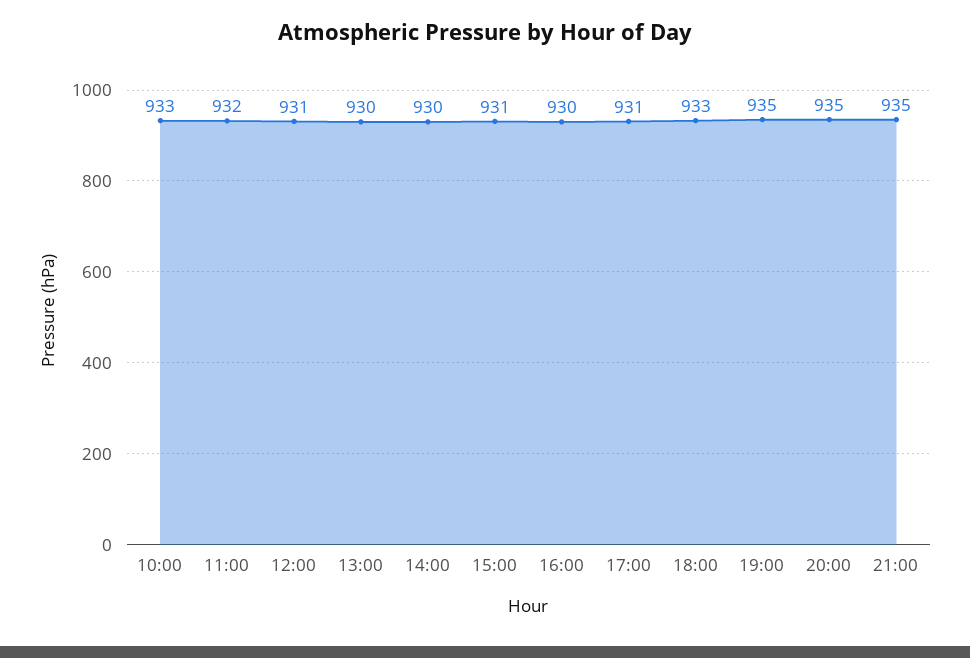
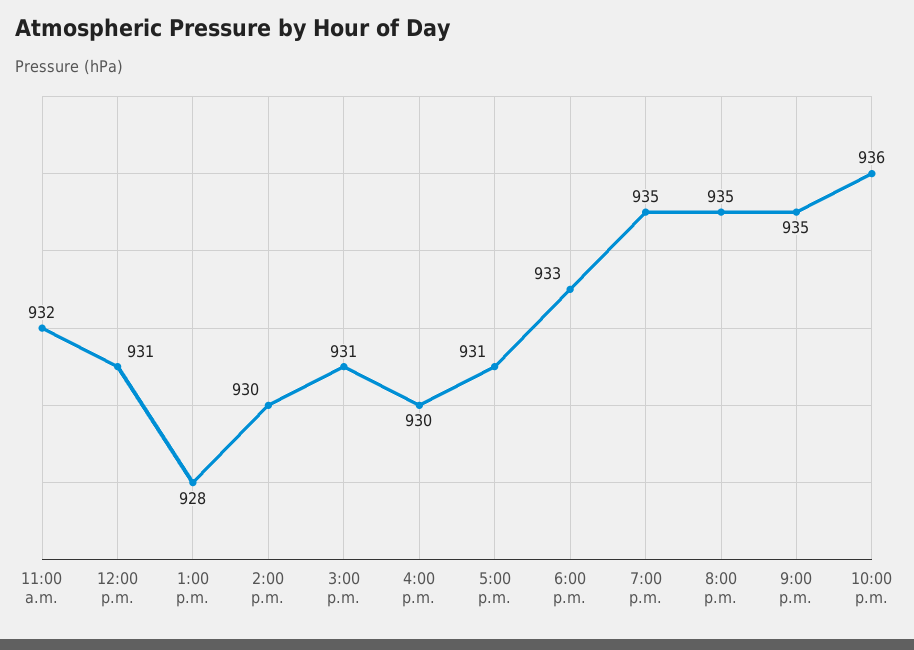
10:00: 933 -> none
13:00: 930 -> 928
10:00 p.m.: none -> 936

